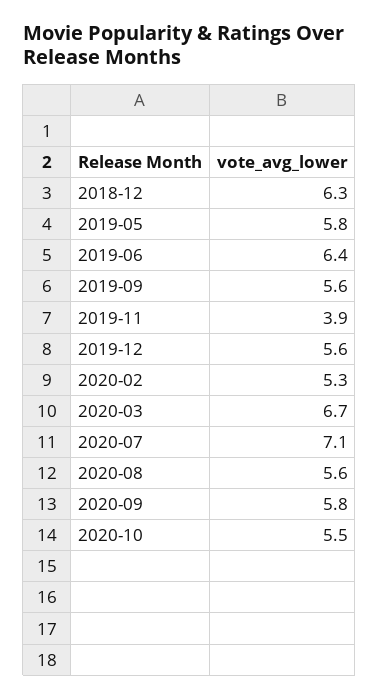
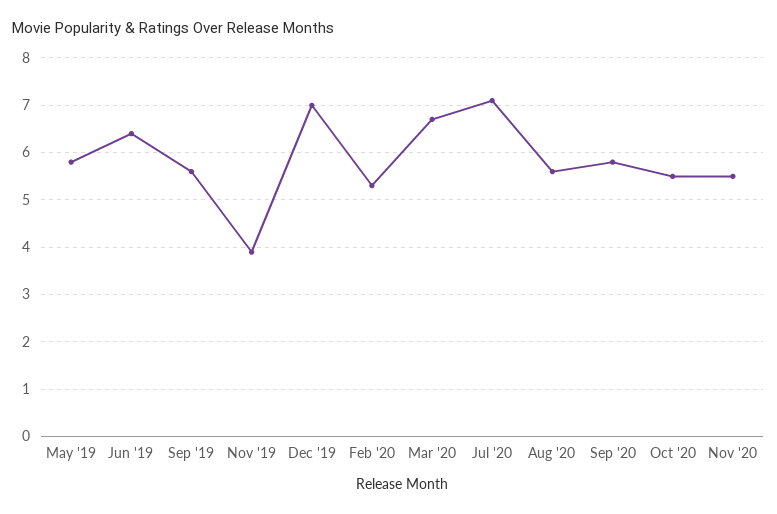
2018-12: 6.3 -> none
2019-12: 5.6 -> 7
Nov '20: none -> 5.5

